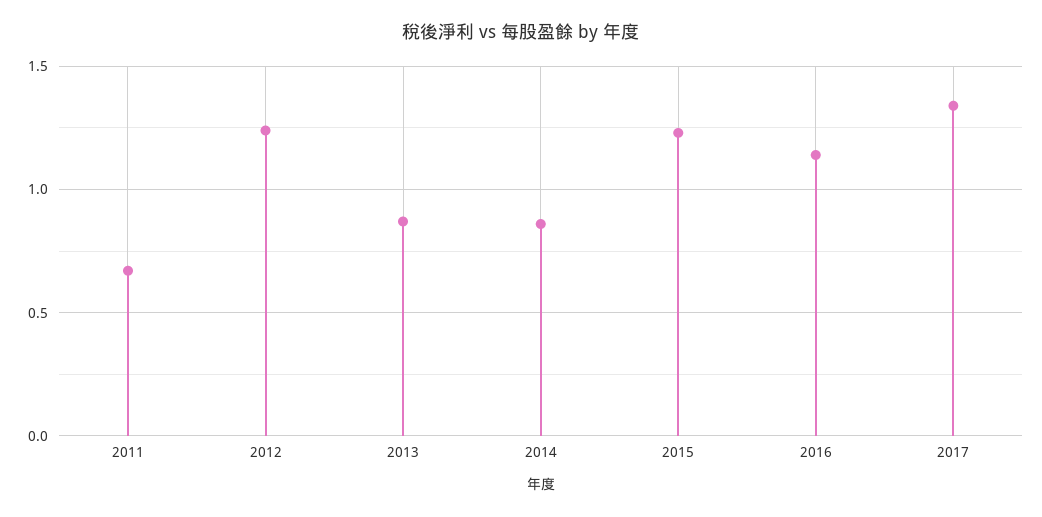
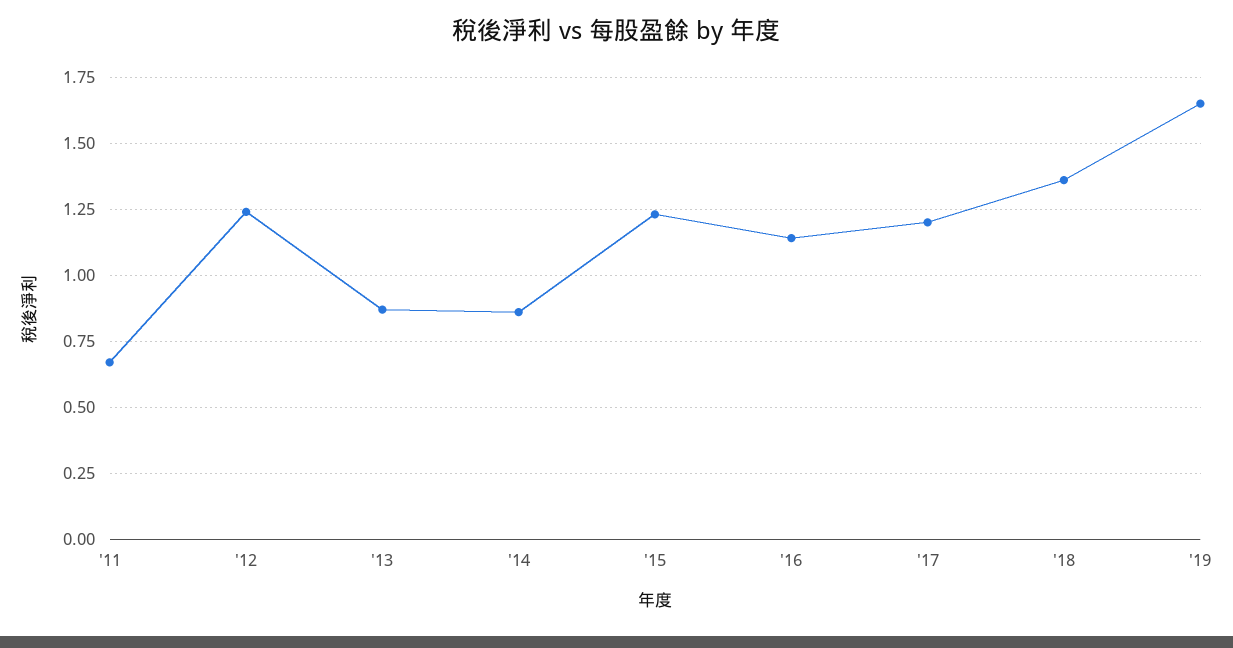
2017: 1.35 -> 1.2
'18: none -> 1.35
'19: none -> 1.65

